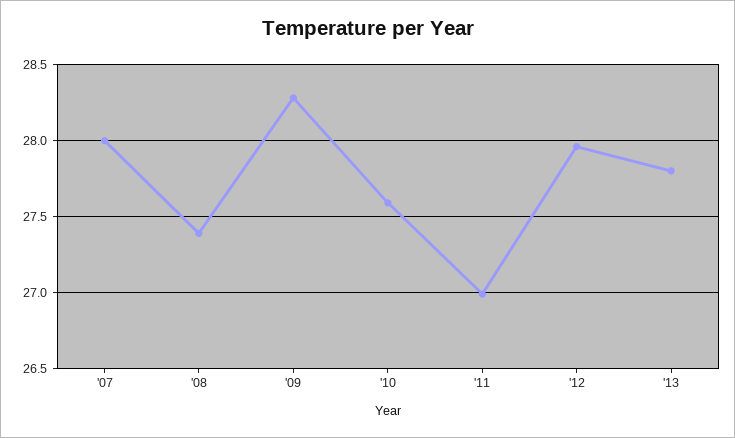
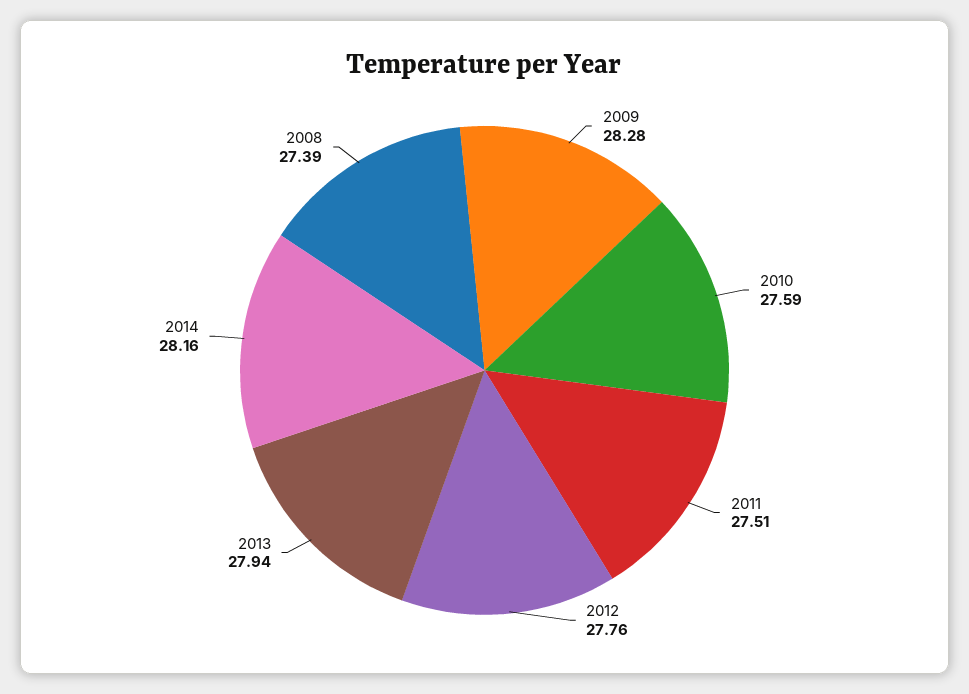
'07: 28 -> none
'11: 27 -> 27.51
'12: 27.95 -> 27.76
'13: 27.8 -> 27.94
2014: none -> 28.16

